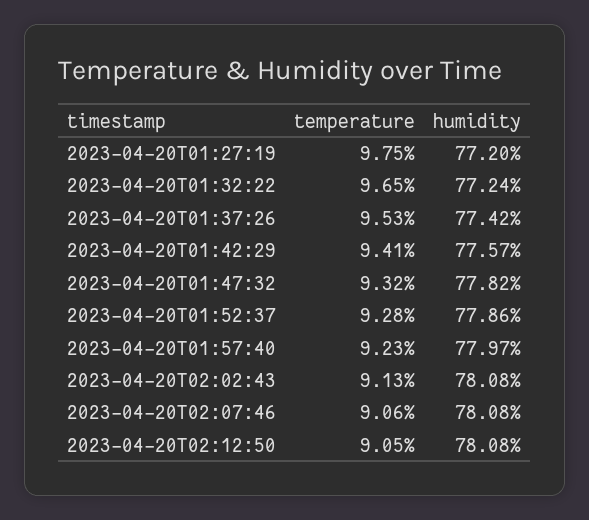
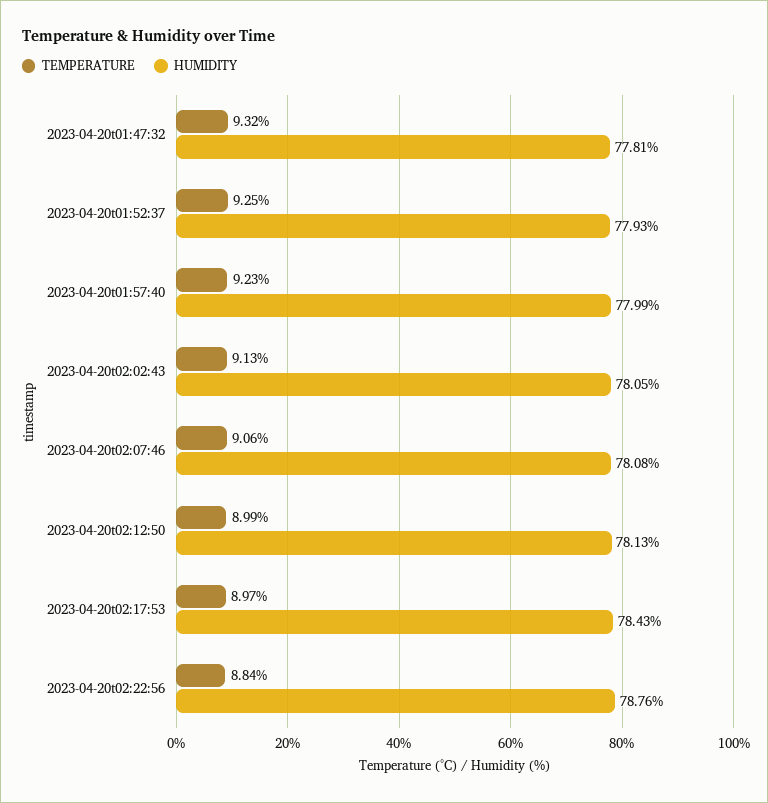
temperature, 2023-04-20T01:27:19: 9.75 -> none
humidity, 2023-04-20T01:27:19: 77.2 -> none
temperature, 2023-04-20T01:32:22: 9.65 -> none
humidity, 2023-04-20T01:32:22: 77.24 -> none
temperature, 2023-04-20T01:37:26: 9.53 -> none
humidity, 2023-04-20T01:37:26: 77.42 -> none
temperature, 2023-04-20T01:42:29: 9.41 -> none
humidity, 2023-04-20T01:42:29: 77.57 -> none
humidity, 2023-04-20T01:47:32: 77.82 -> 77.81
temperature, 2023-04-20T01:52:37: 9.28 -> 9.25
humidity, 2023-04-20T01:52:37: 77.86 -> 77.93
humidity, 2023-04-20T01:57:40: 77.97 -> 77.99
humidity, 2023-04-20T02:02:43: 78.08 -> 78.05
temperature, 2023-04-20T02:12:50: 9.05 -> 8.99
humidity, 2023-04-20T02:12:50: 78.08 -> 78.13
temperature, 2023-04-20t02:17:53: none -> 8.97
humidity, 2023-04-20t02:17:53: none -> 78.43
temperature, 2023-04-20t02:22:56: none -> 8.84
humidity, 2023-04-20t02:22:56: none -> 78.76

